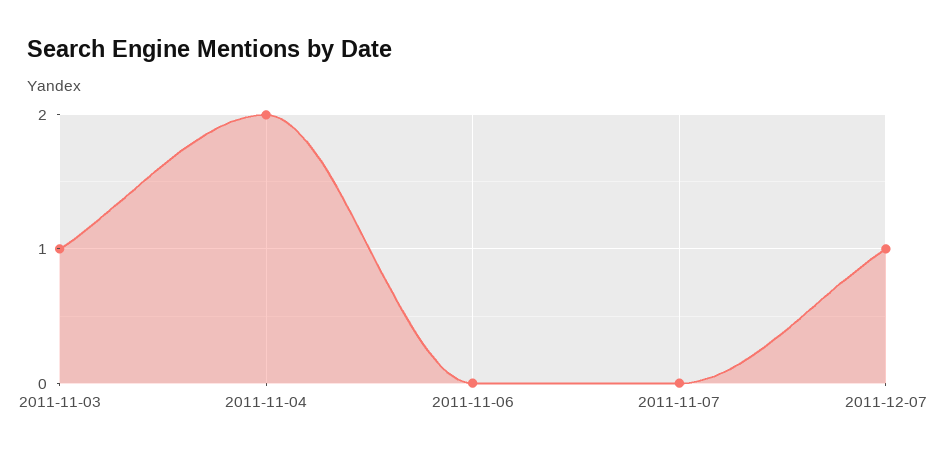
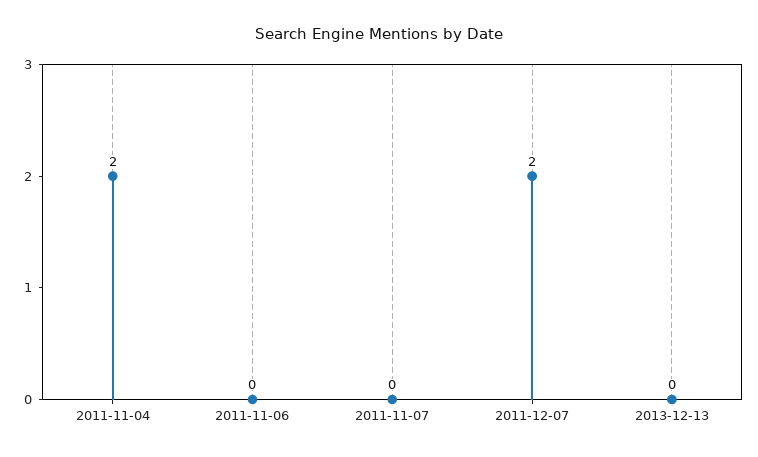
2011-11-03: 1 -> none
2011-12-07: 1 -> 2
2013-12-13: none -> 0

